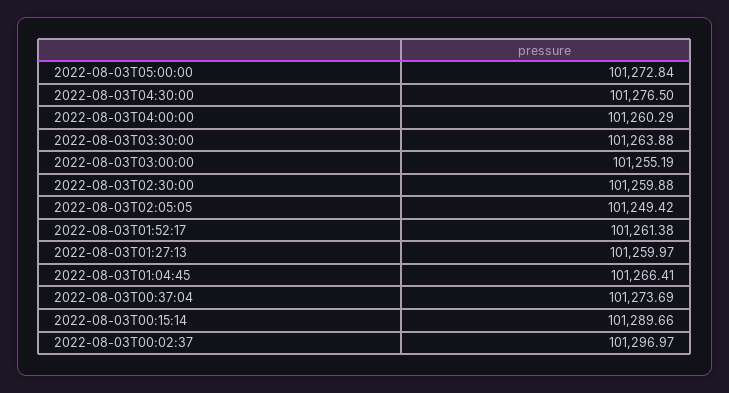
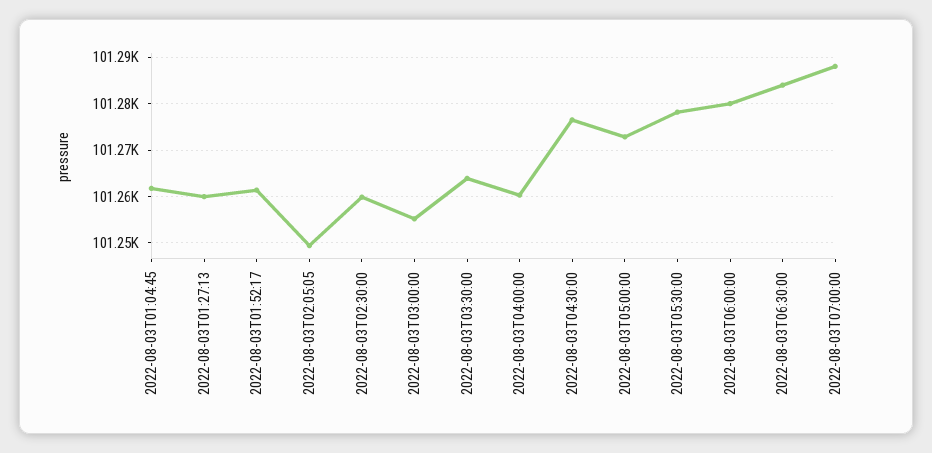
2022-08-03T01:04:45: 101266.41 -> 101262
2022-08-03T00:37:04: 101273.69 -> none
2022-08-03T00:15:14: 101289.66 -> none
2022-08-03T00:02:37: 101296.97 -> none
2022-08-03T05:30:00: none -> 101278
2022-08-03T06:00:00: none -> 101280
2022-08-03T06:30:00: none -> 101284
2022-08-03T07:00:00: none -> 101288

